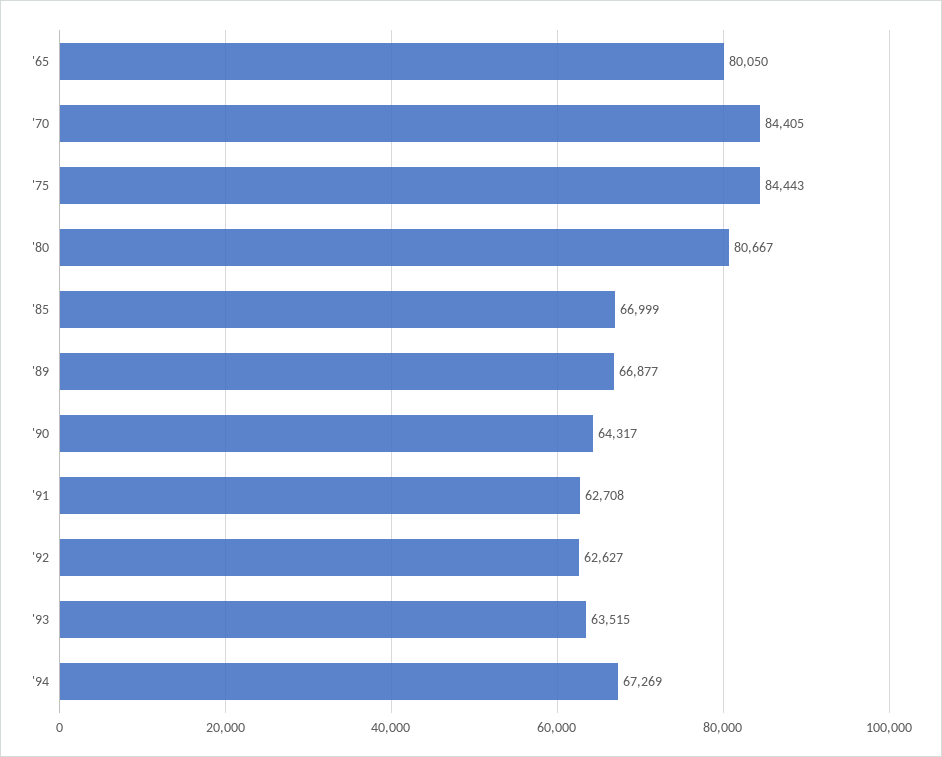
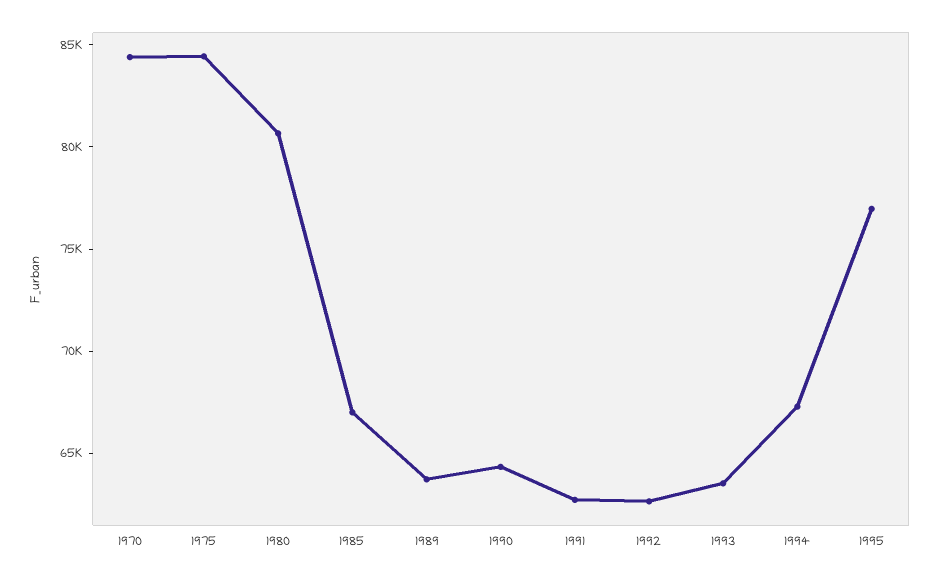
'65: 80050 -> none
'89: 66877 -> 64000
1995: none -> 77000

